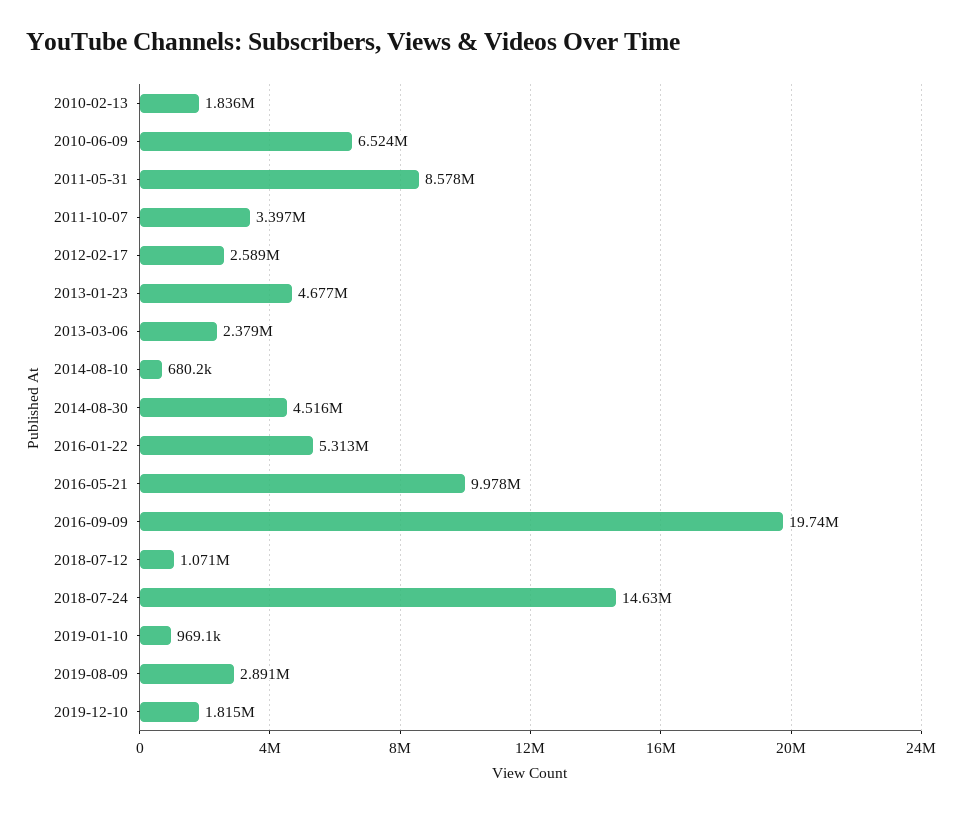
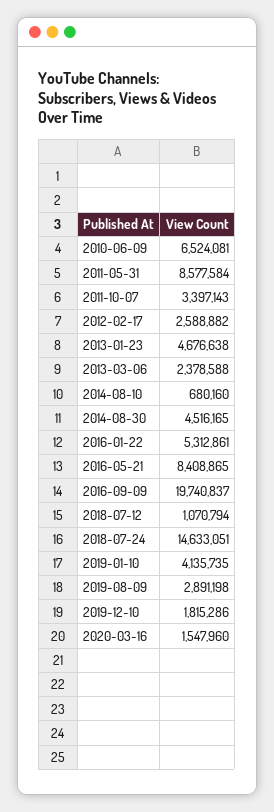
2010-02-13: 1836000 -> none
2016-05-21: 9978000 -> 8408865
2019-01-10: 969100 -> 4135735
2020-03-16: none -> 1547960

